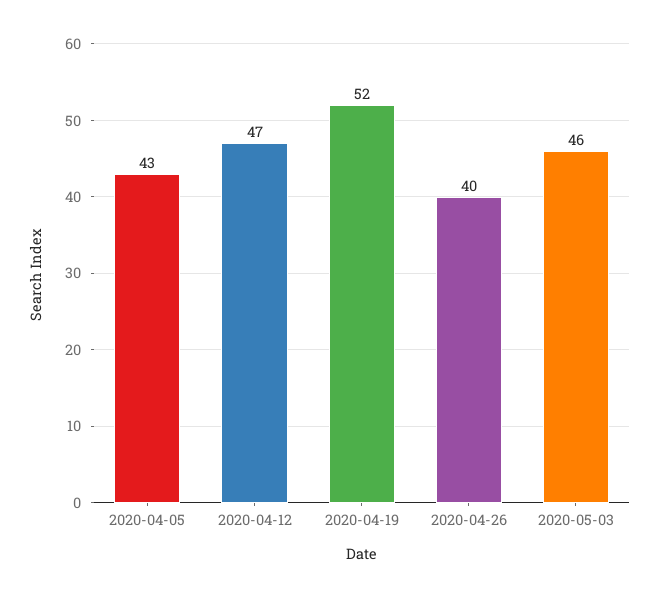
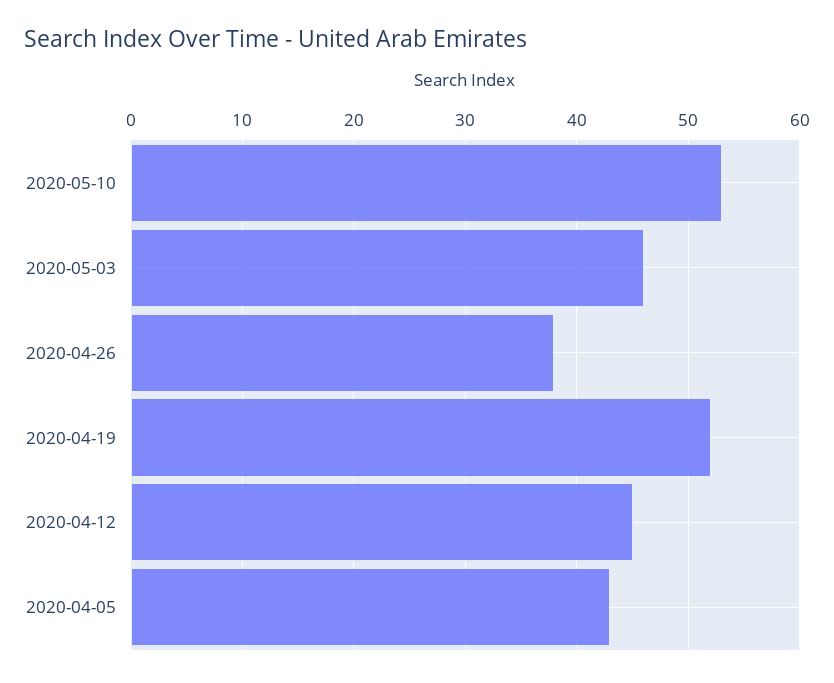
2020-04-12: 47 -> 45
2020-04-26: 40 -> 38
2020-05-10: none -> 53

